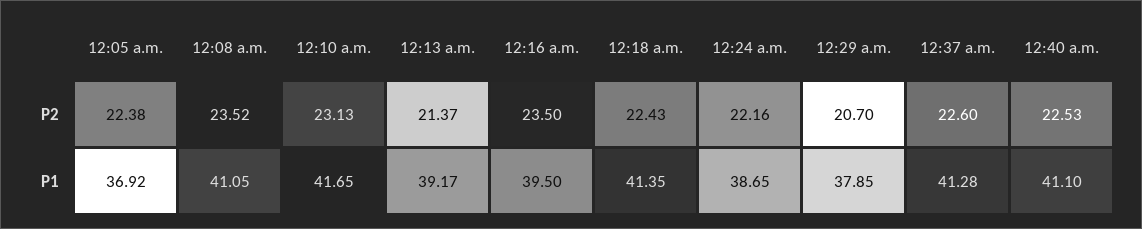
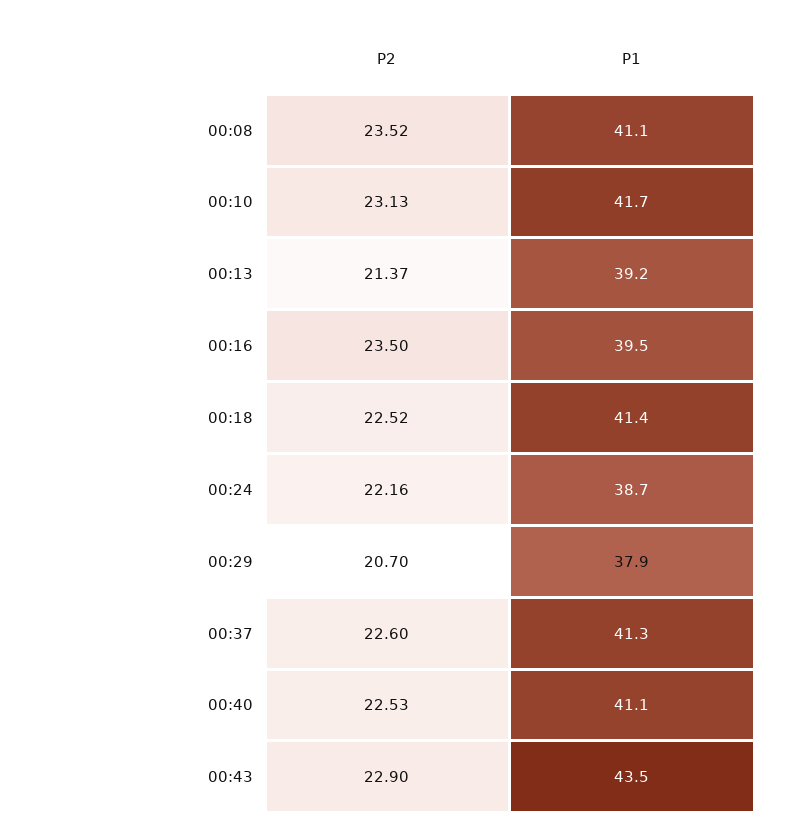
12:05 a.m., P2: 22.38 -> none
12:18 a.m., P2: 22.43 -> 22.52
12:05 a.m., P1: 36.92 -> none
00:43, P2: none -> 22.9
00:43, P1: none -> 43.5

